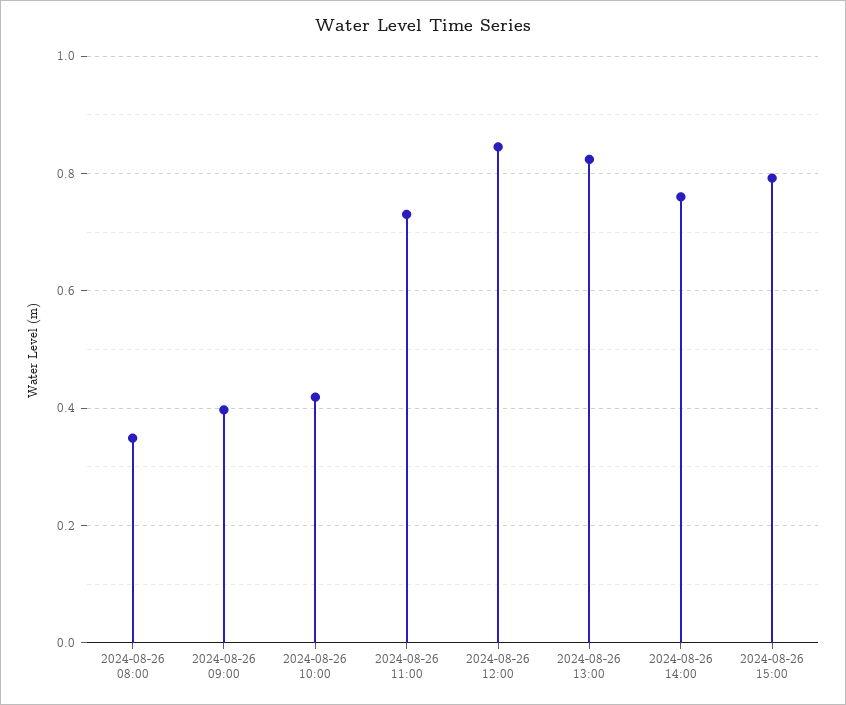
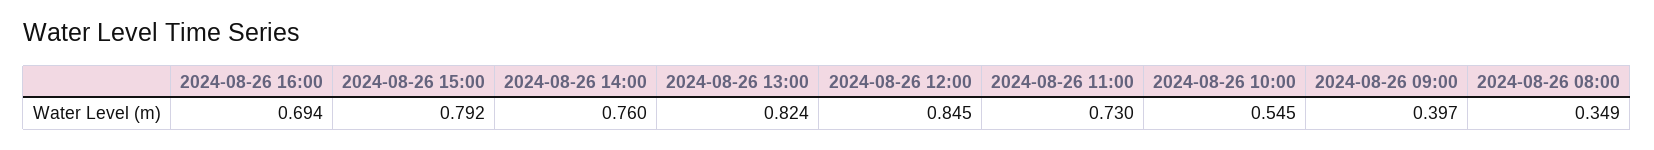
2024-08-26 10:00: 0.42 -> 0.545
2024-08-26 16:00: none -> 0.694

